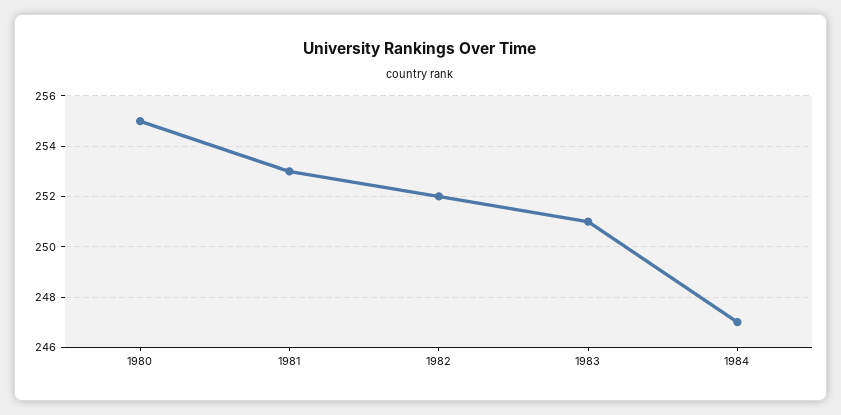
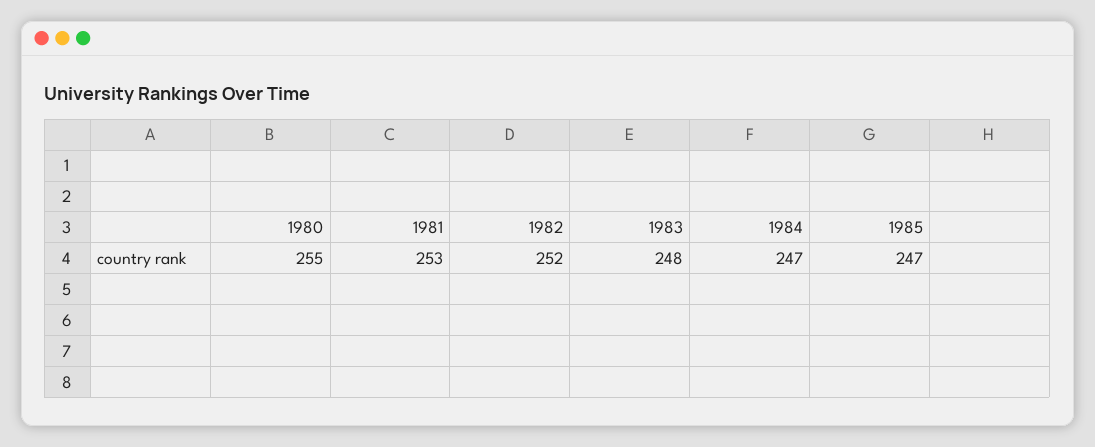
1983: 251 -> 248
1985: none -> 247

